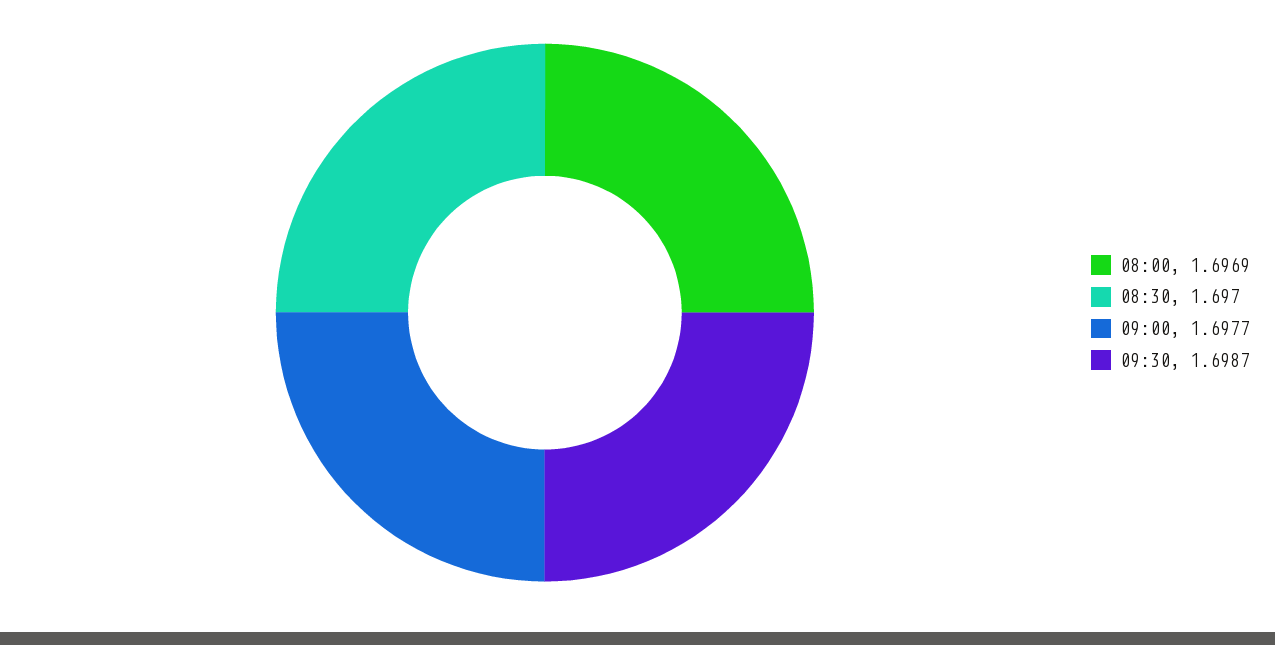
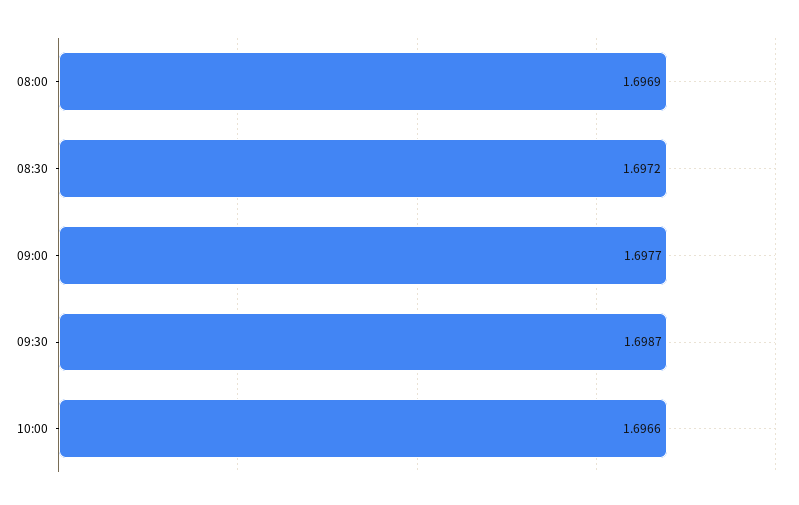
08:30: 1.697 -> 1.6972
10:00: none -> 1.6966

